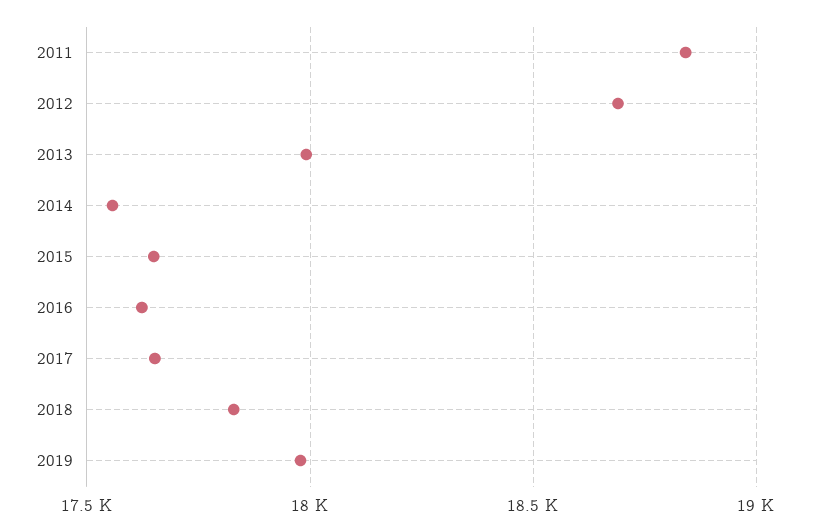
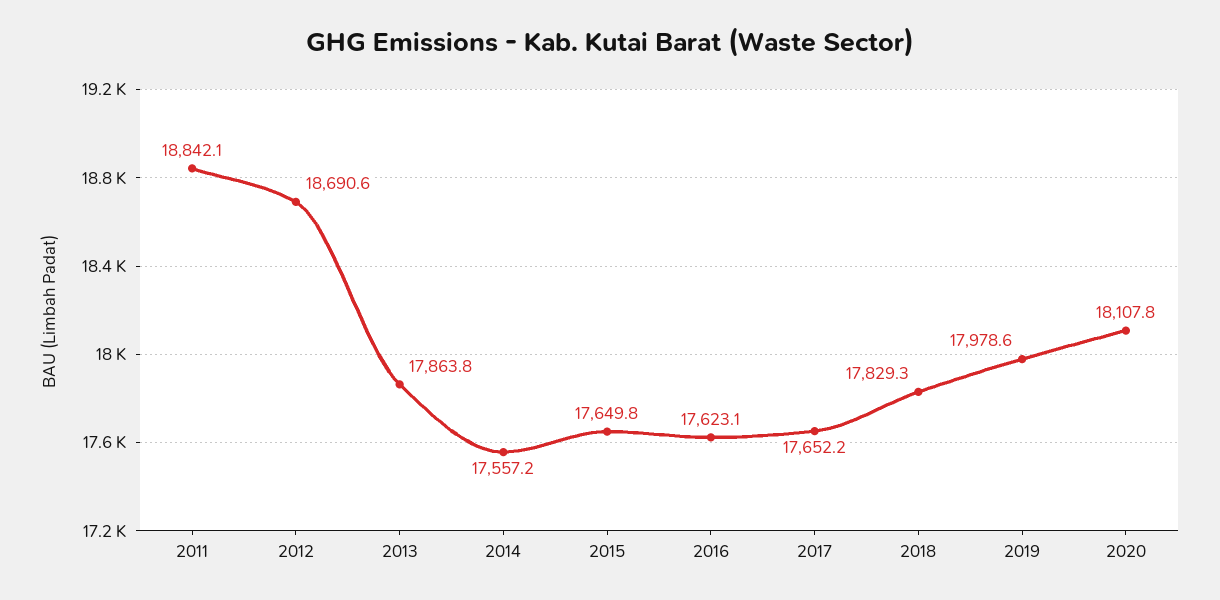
2013: 18000 -> 17863.8
2020: none -> 18107.8

